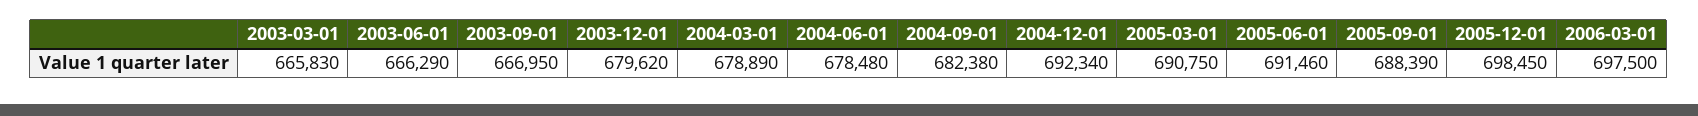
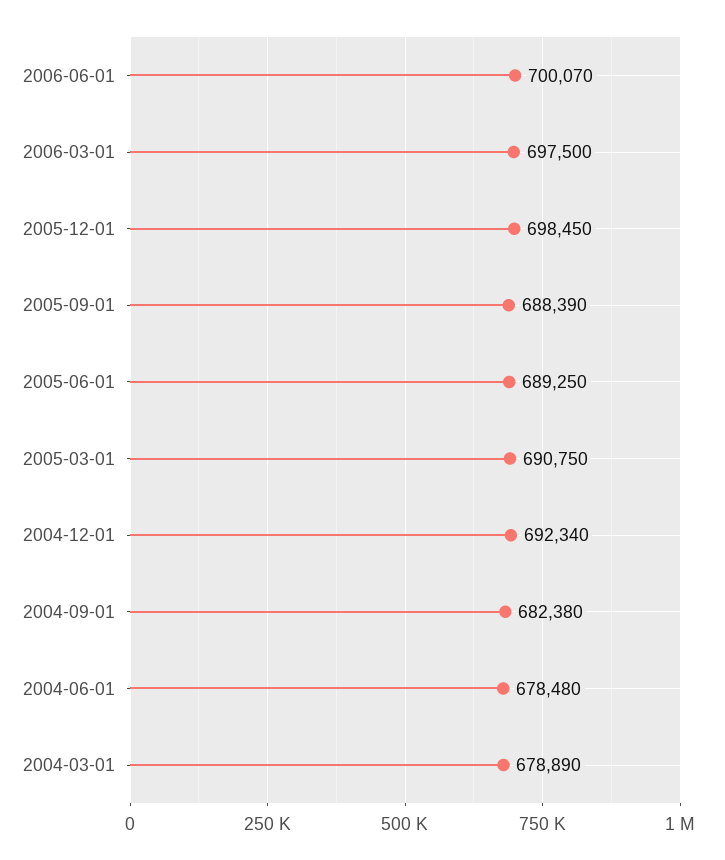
2003-03-01: 665830 -> none
2003-06-01: 666290 -> none
2003-09-01: 666950 -> none
2003-12-01: 679620 -> none
2005-06-01: 691460 -> 689250
2006-06-01: none -> 700070

